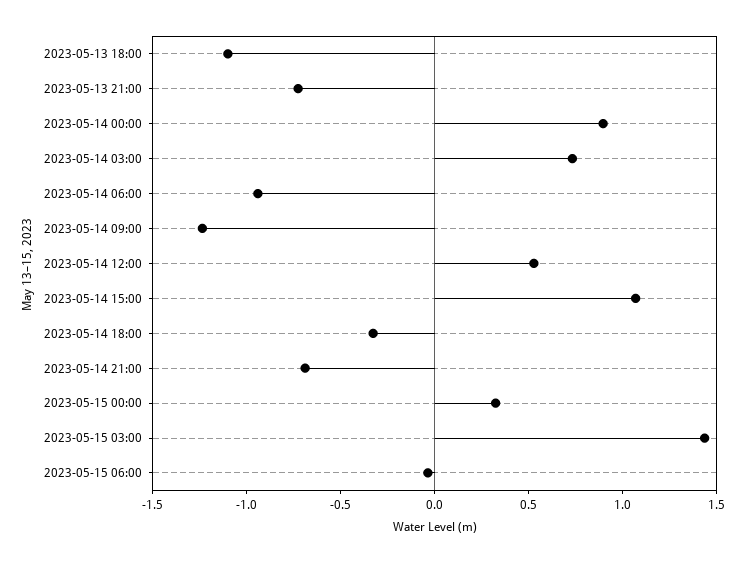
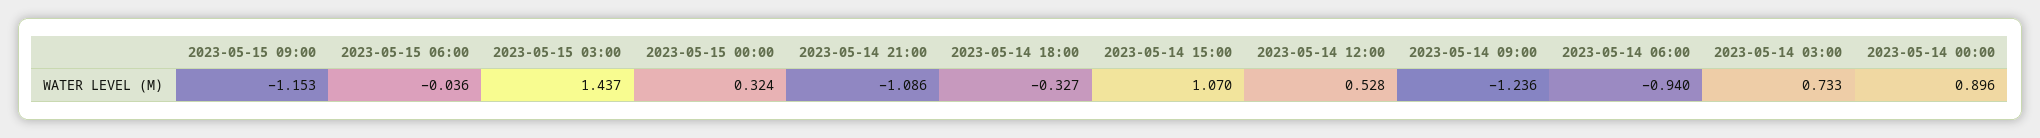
2023-05-13 18:00: -1.1 -> none
2023-05-13 21:00: -0.7 -> none
2023-05-14 21:00: -0.7 -> -1.086
2023-05-15 09:00: none -> -1.153

